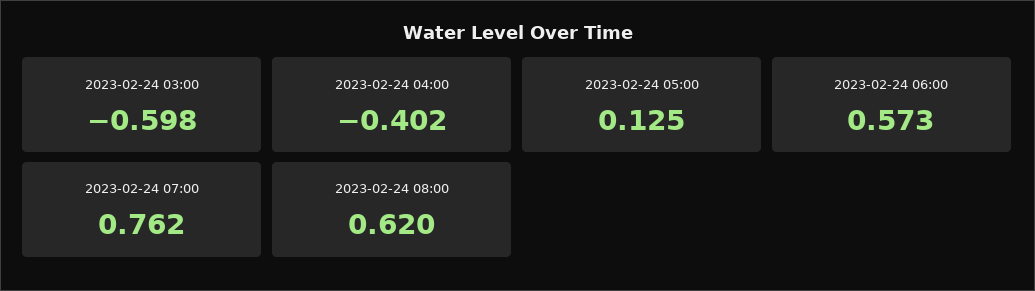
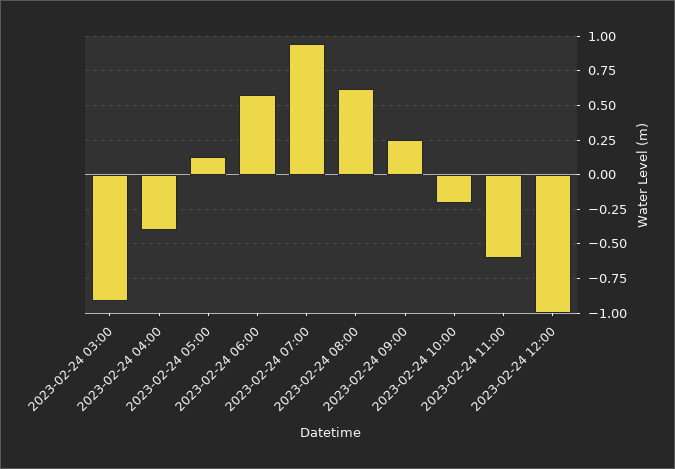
2023-02-24 03:00: -0.598 -> -0.9
2023-02-24 07:00: 0.762 -> 0.95
2023-02-24 09:00: none -> 0.25
2023-02-24 10:00: none -> -0.2
2023-02-24 11:00: none -> -0.6
2023-02-24 12:00: none -> -1

